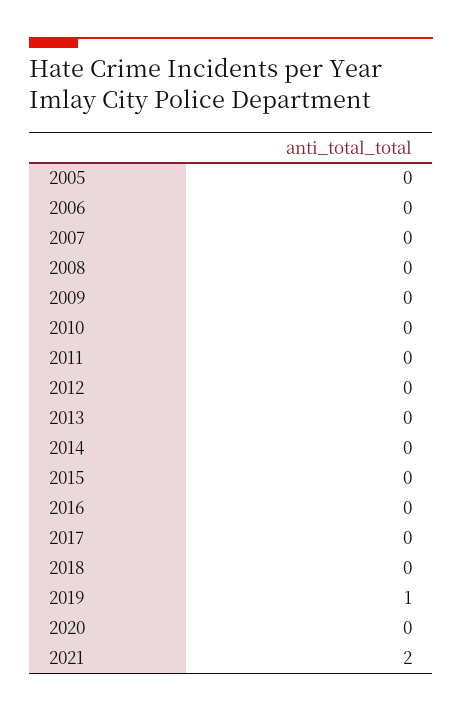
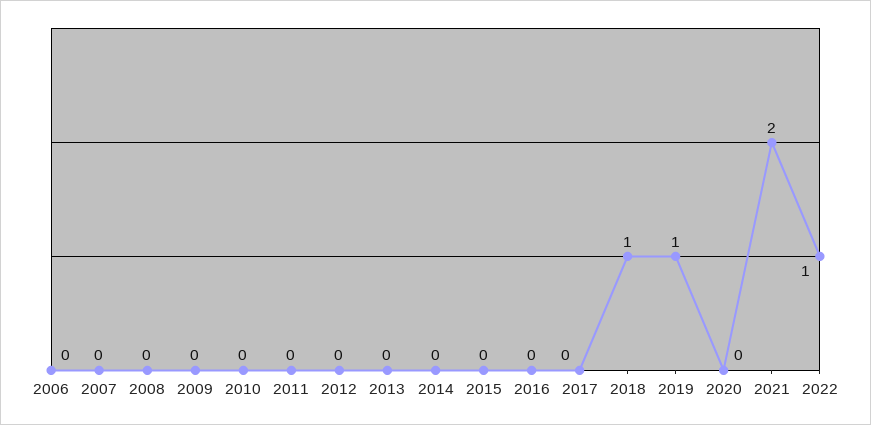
2005: 0 -> none
2018: 0 -> 1
2022: none -> 1

